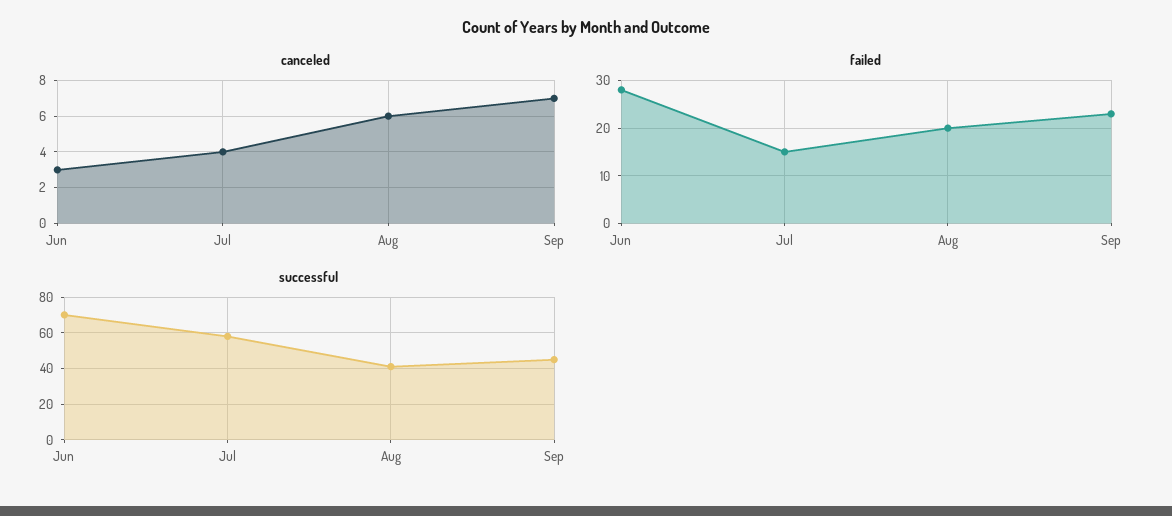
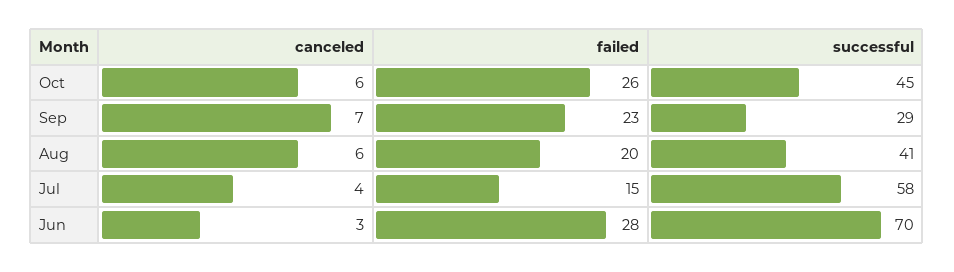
successful, Sep: 45 -> 29
canceled, Oct: none -> 6
failed, Oct: none -> 26
successful, Oct: none -> 45

